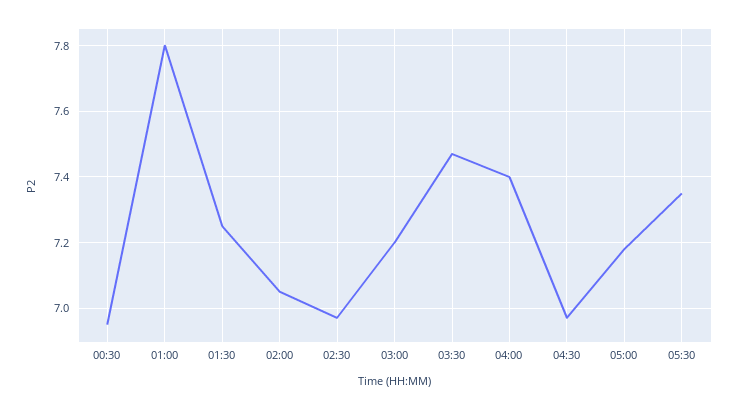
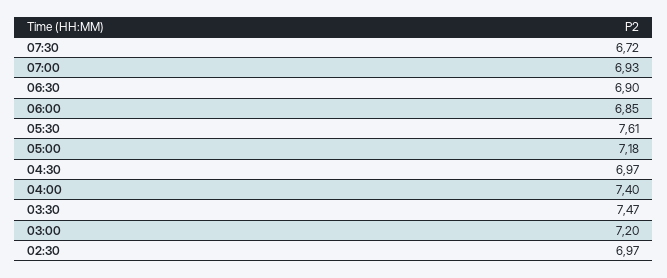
00:30: 6.95 -> none
01:00: 7.8 -> none
01:30: 7.25 -> none
02:00: 7.05 -> none
05:30: 7.35 -> 7.61
07:30: none -> 6.72
07:00: none -> 6.93
06:30: none -> 6.9
06:00: none -> 6.85

